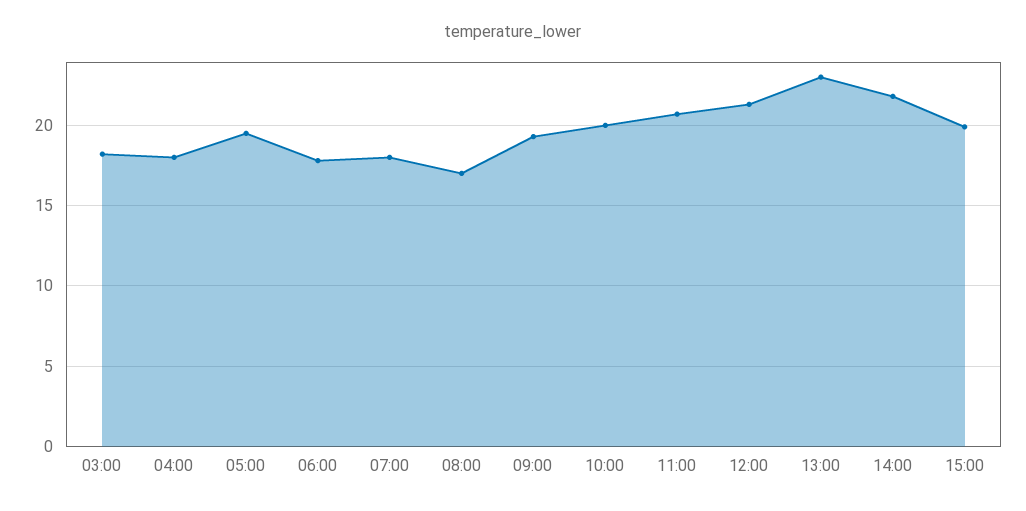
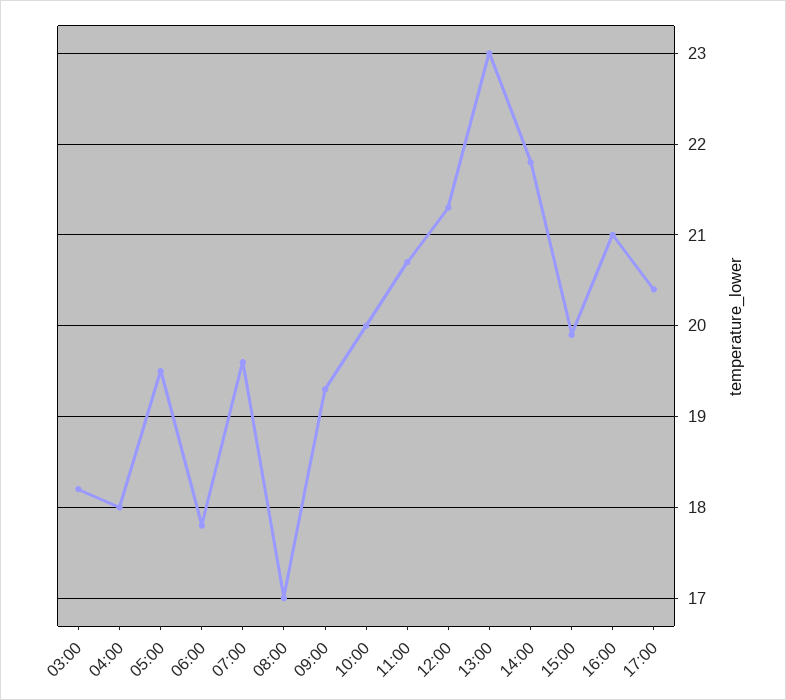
07:00: 18 -> 19.6
16:00: none -> 21
17:00: none -> 20.4

